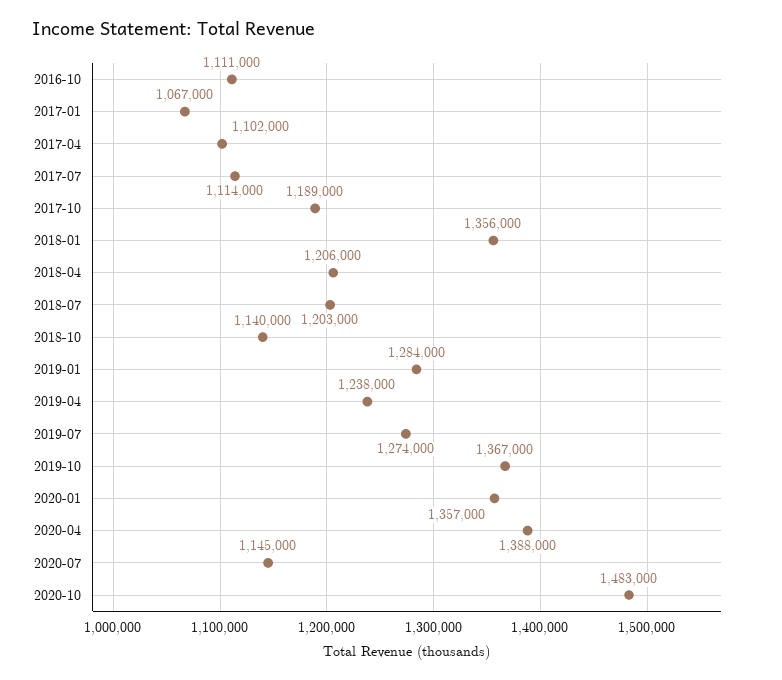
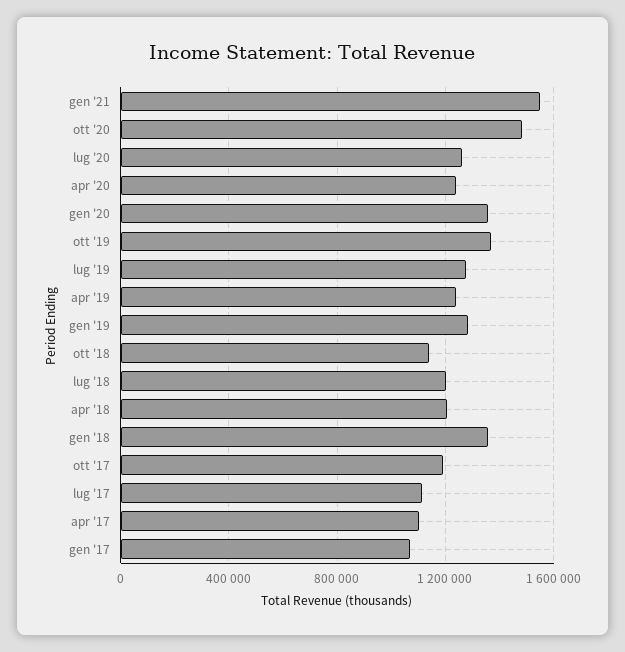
2016-10: 1111000 -> none
2020-04: 1388000 -> 1250000
2020-07: 1145000 -> 1250000
gen '21: none -> 1550000

